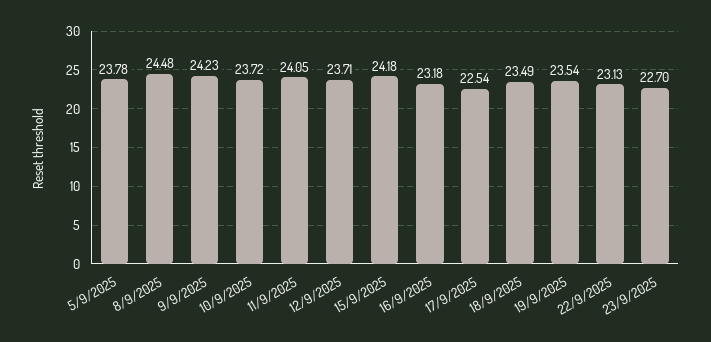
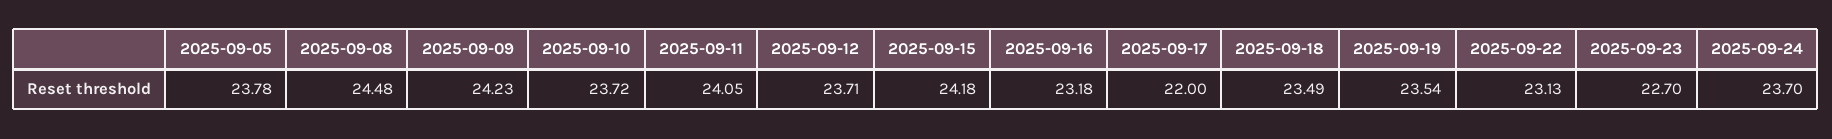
17/9/2025: 22.54 -> 22
2025-09-24: none -> 23.7

